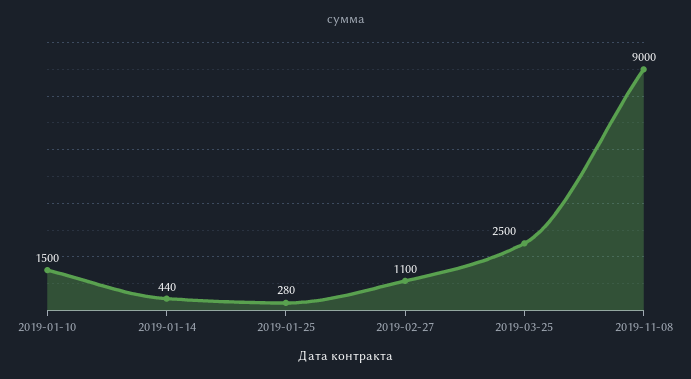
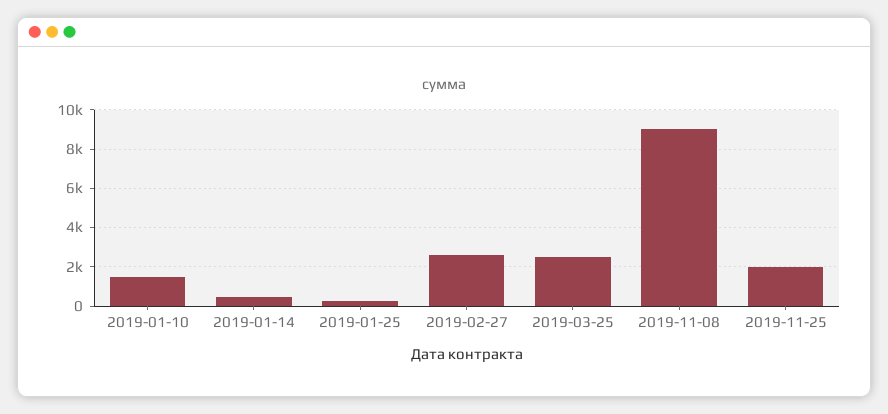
2019-02-27: 1100 -> 2500
2019-11-25: none -> 2000

